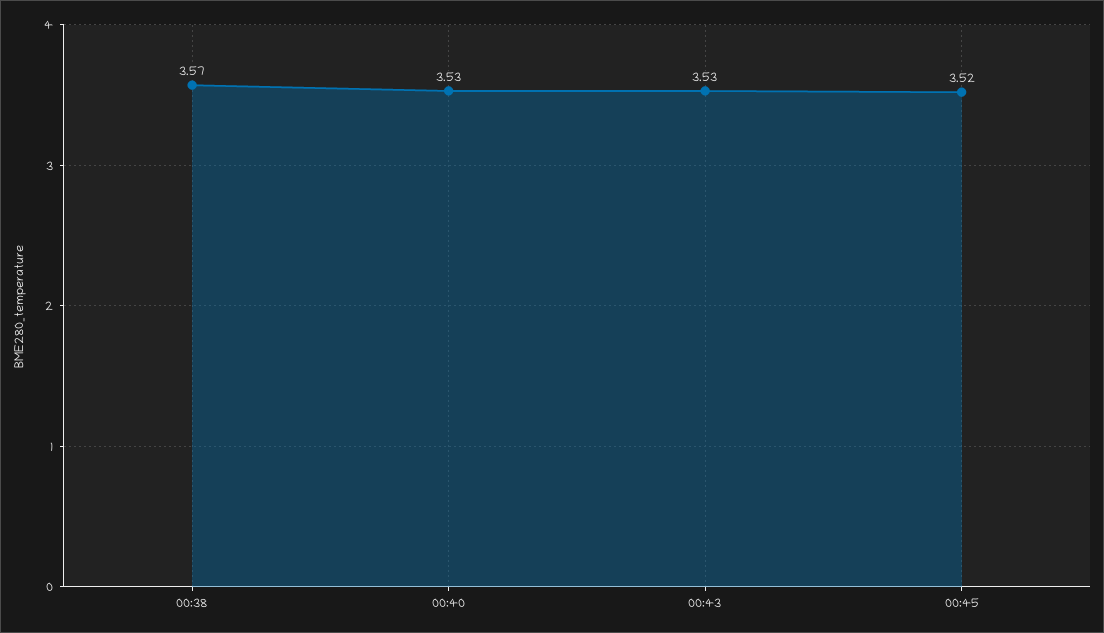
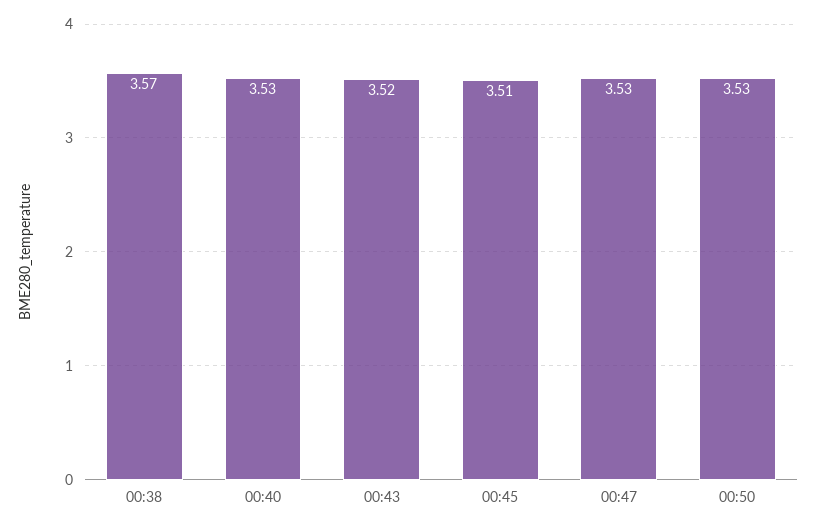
00:43: 3.53 -> 3.52
00:45: 3.52 -> 3.51
00:47: none -> 3.53
00:50: none -> 3.53

